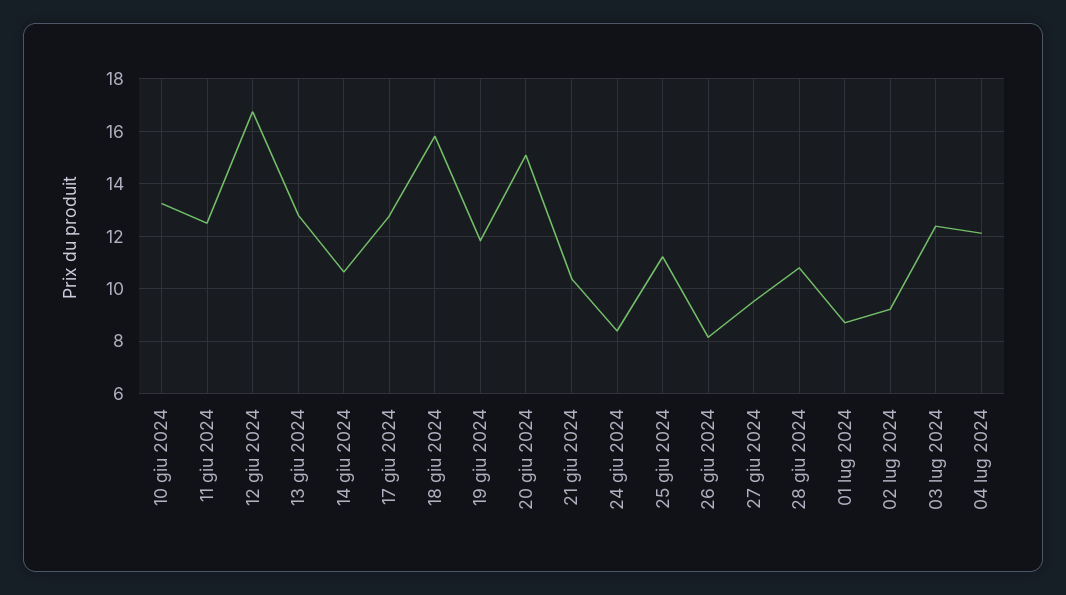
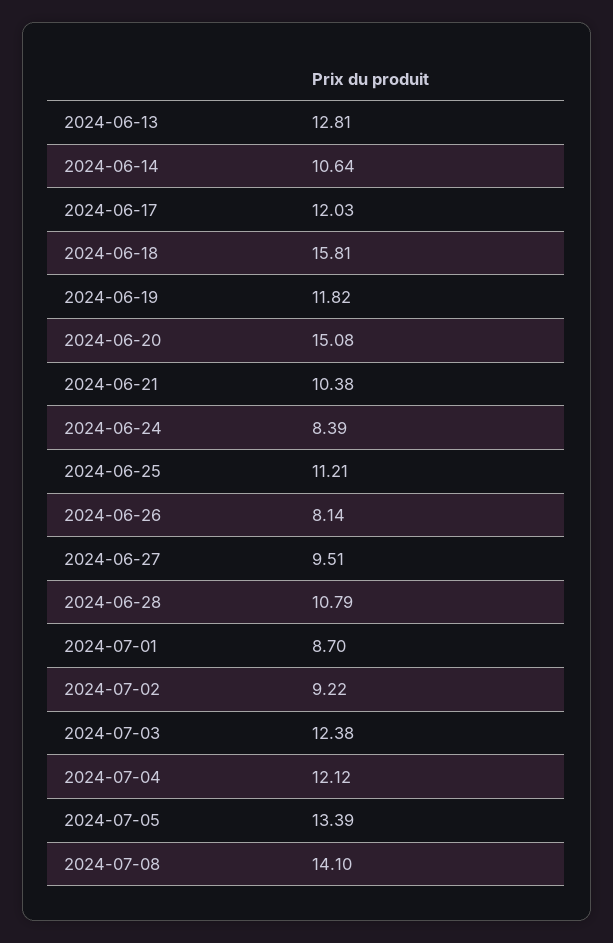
10 giu 2024: 13.25 -> none
11 giu 2024: 12.5 -> none
12 giu 2024: 16.75 -> none
17 giu 2024: 12.75 -> 12.03
2024-07-05: none -> 13.39
2024-07-08: none -> 14.1

